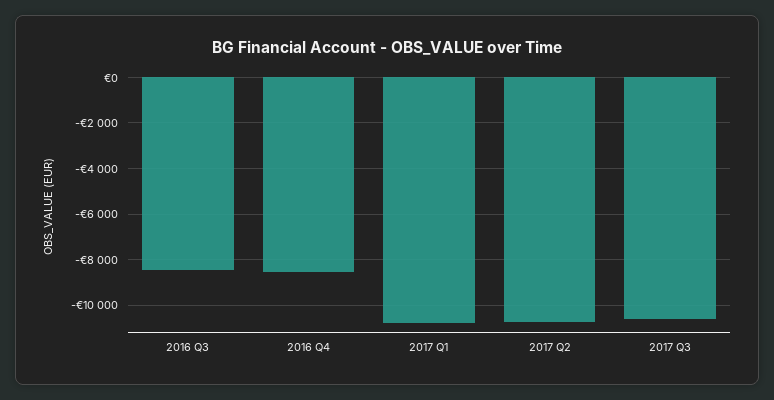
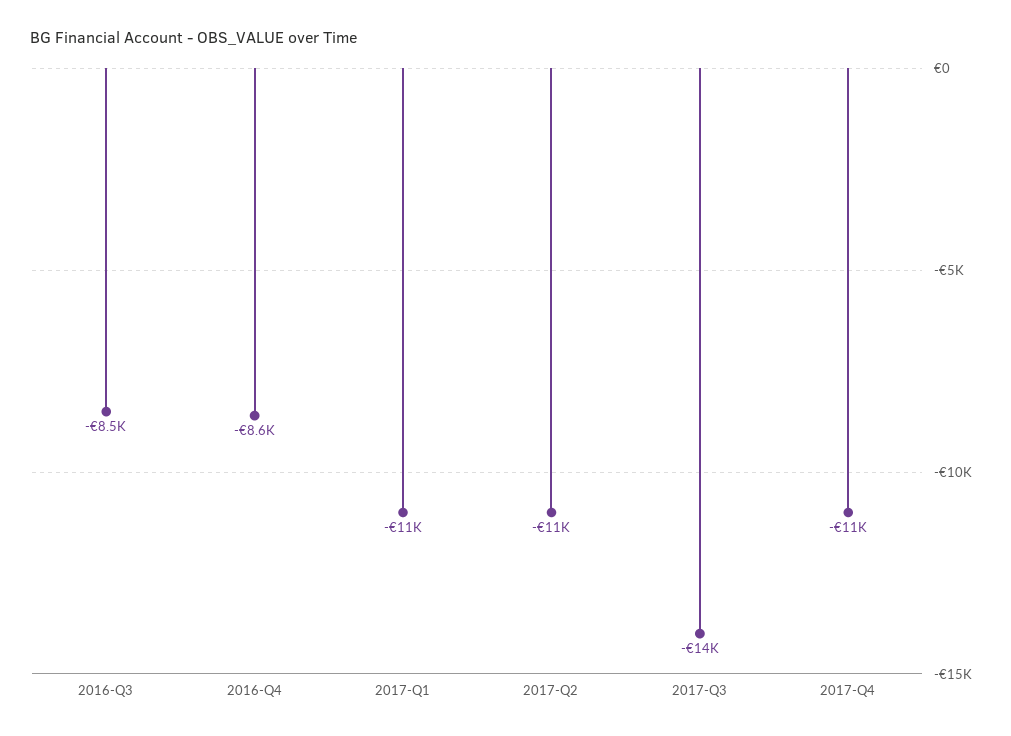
2017 Q3: -10500 -> -14000
2017-Q4: none -> -11000

